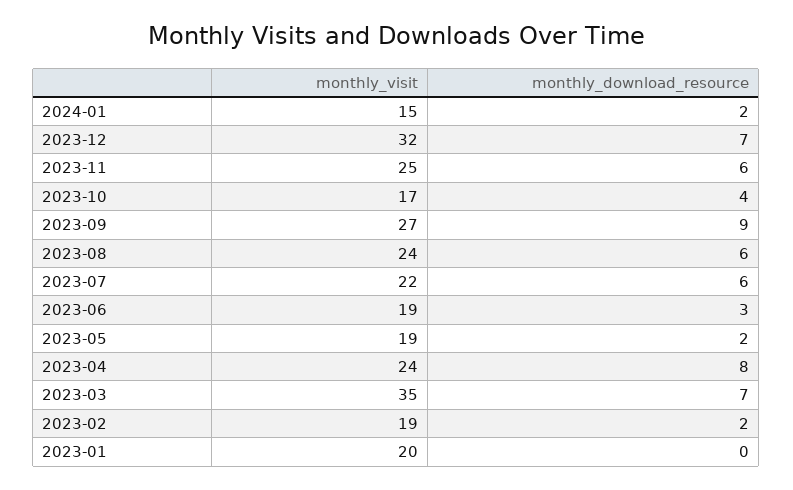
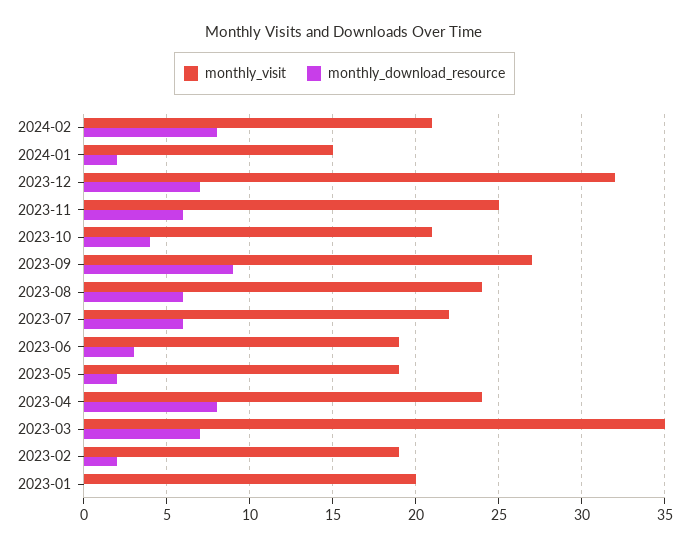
monthly_visit, 2023-10: 17 -> 21
monthly_visit, 2024-02: none -> 21
monthly_download_resource, 2024-02: none -> 8

